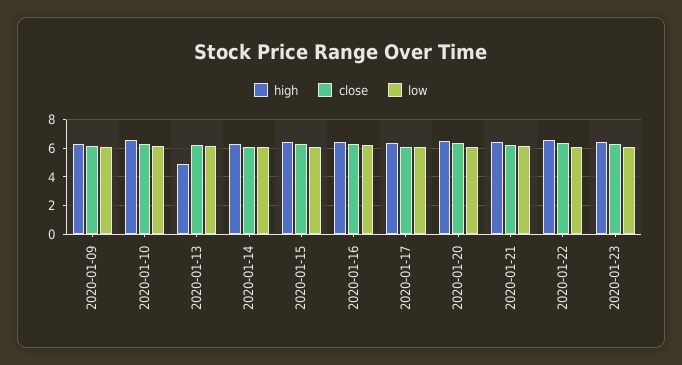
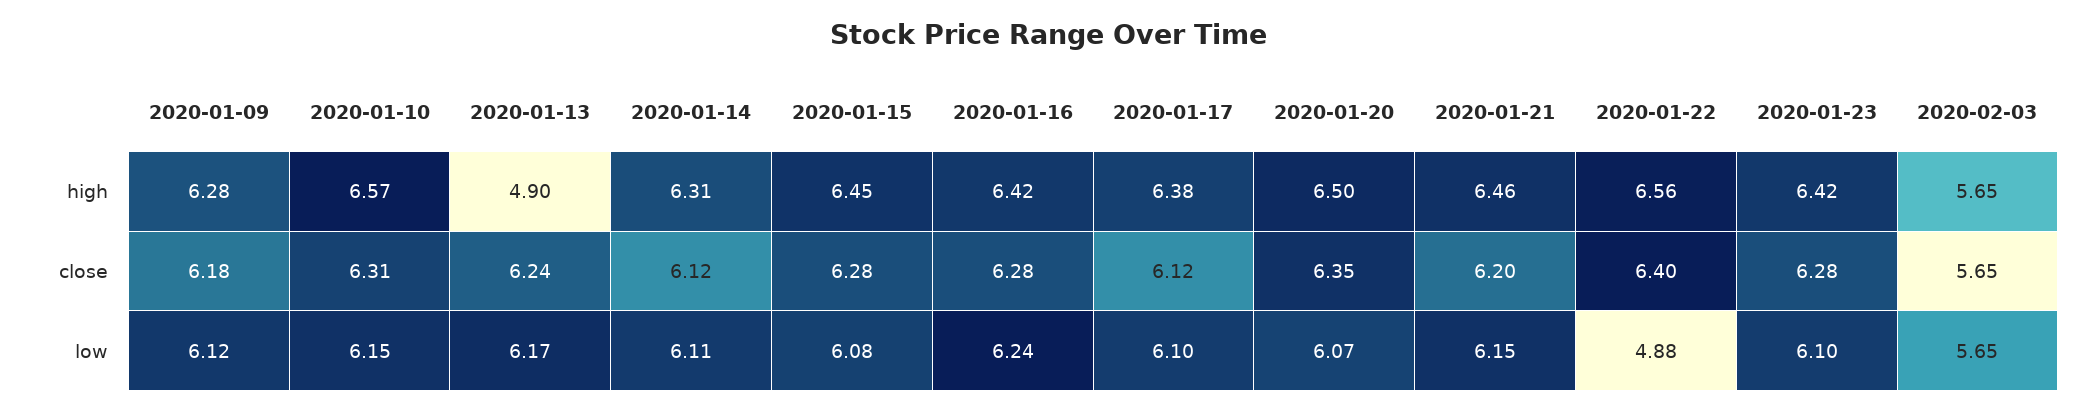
low, 2020-01-22: 6 -> 4.88
high, 2020-02-03: none -> 5.65
close, 2020-02-03: none -> 5.65
low, 2020-02-03: none -> 5.65

